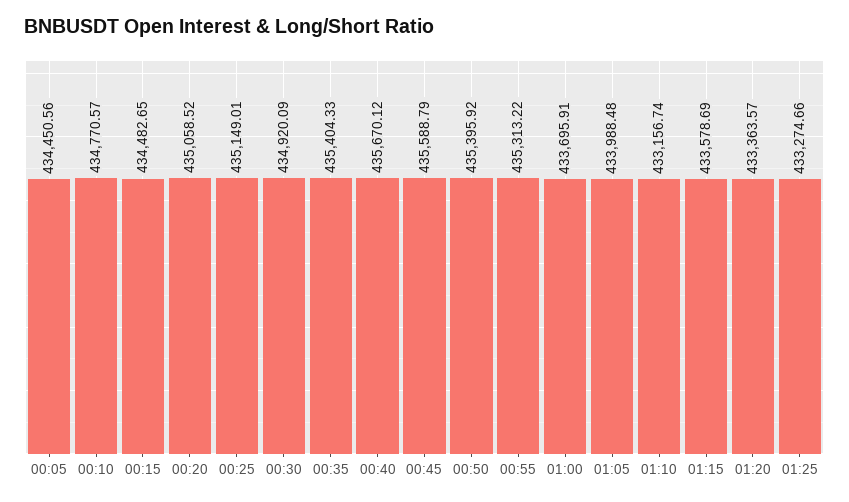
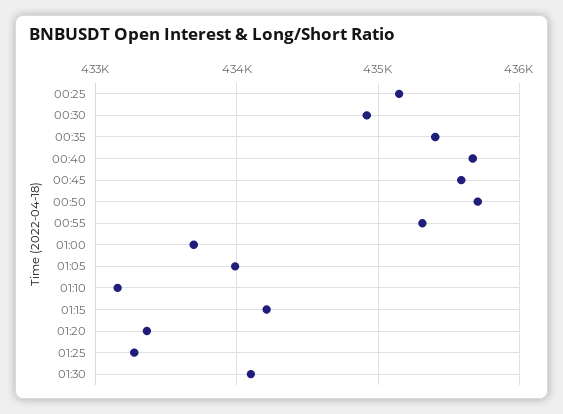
00:05: 434450.56 -> none
00:10: 434770.57 -> none
00:15: 434482.65 -> none
00:20: 435058.52 -> none
00:50: 435395.92 -> 435700
01:15: 433578.69 -> 434200
01:30: none -> 434100

